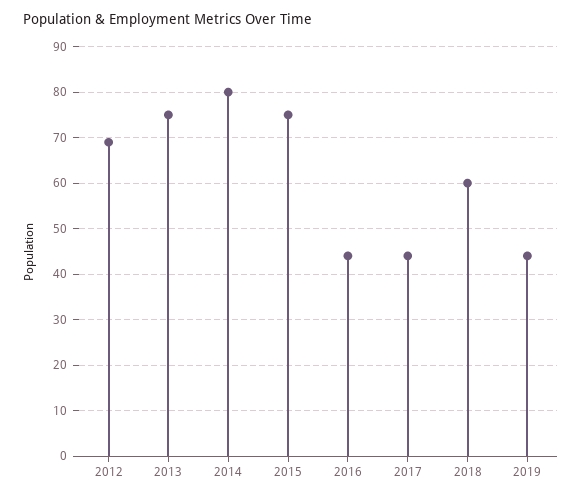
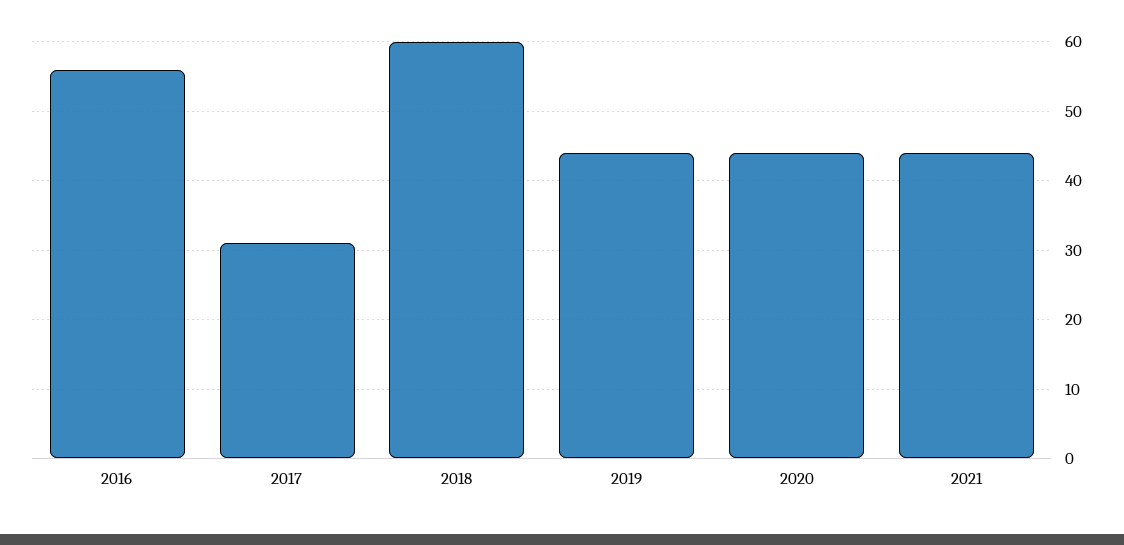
2012: 70 -> none
2013: 75 -> none
2014: 80 -> none
2015: 75 -> none
2016: 45 -> 56
2017: 45 -> 31
2020: none -> 44
2021: none -> 44

